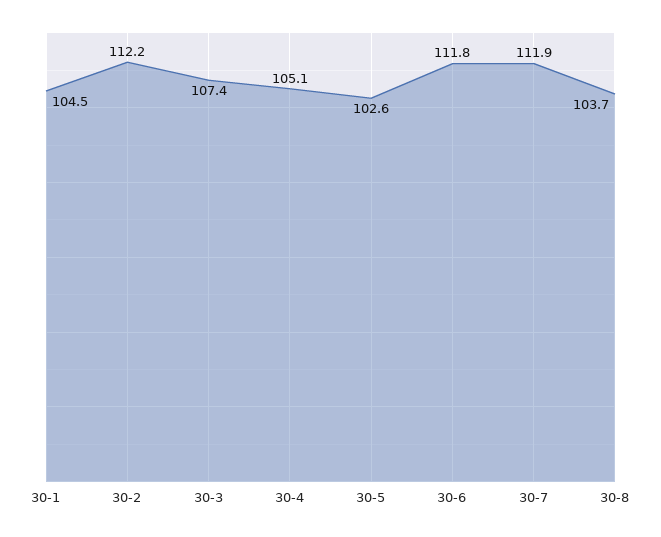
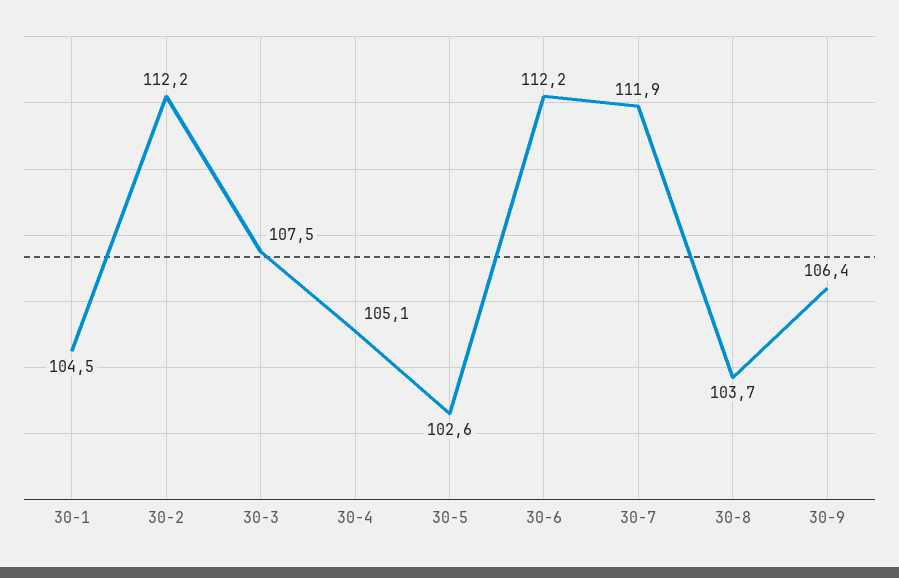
30-3: 107.4 -> 107.5
30-6: 111.8 -> 112.2
30-9: none -> 106.4

